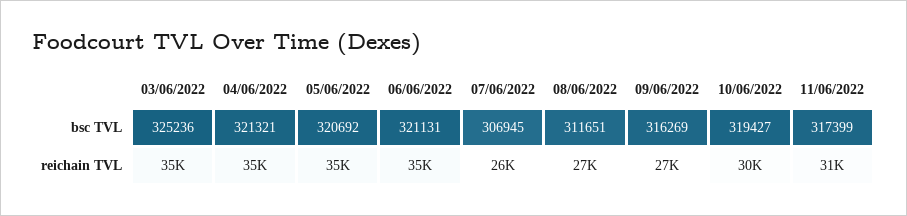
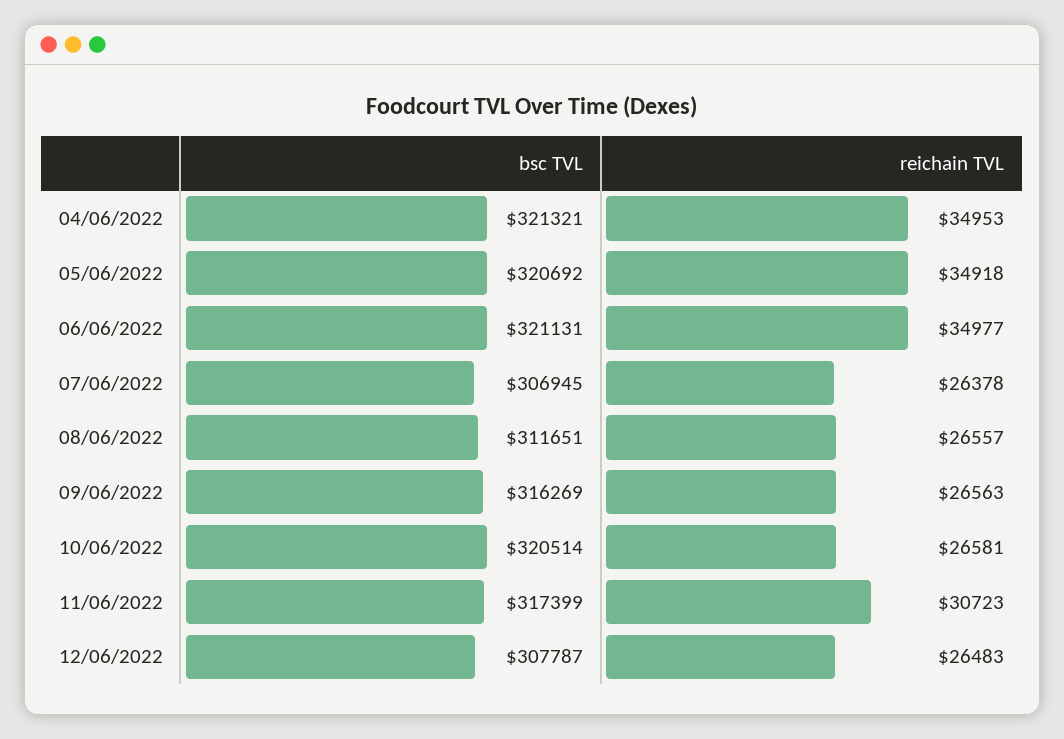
03/06/2022, bsc TVL: 325236 -> none
10/06/2022, bsc TVL: 319427 -> 320514
03/06/2022, reichain TVL: 35000 -> none
10/06/2022, reichain TVL: 30000 -> 26581
12/06/2022, bsc TVL: none -> 307787
12/06/2022, reichain TVL: none -> 26483

